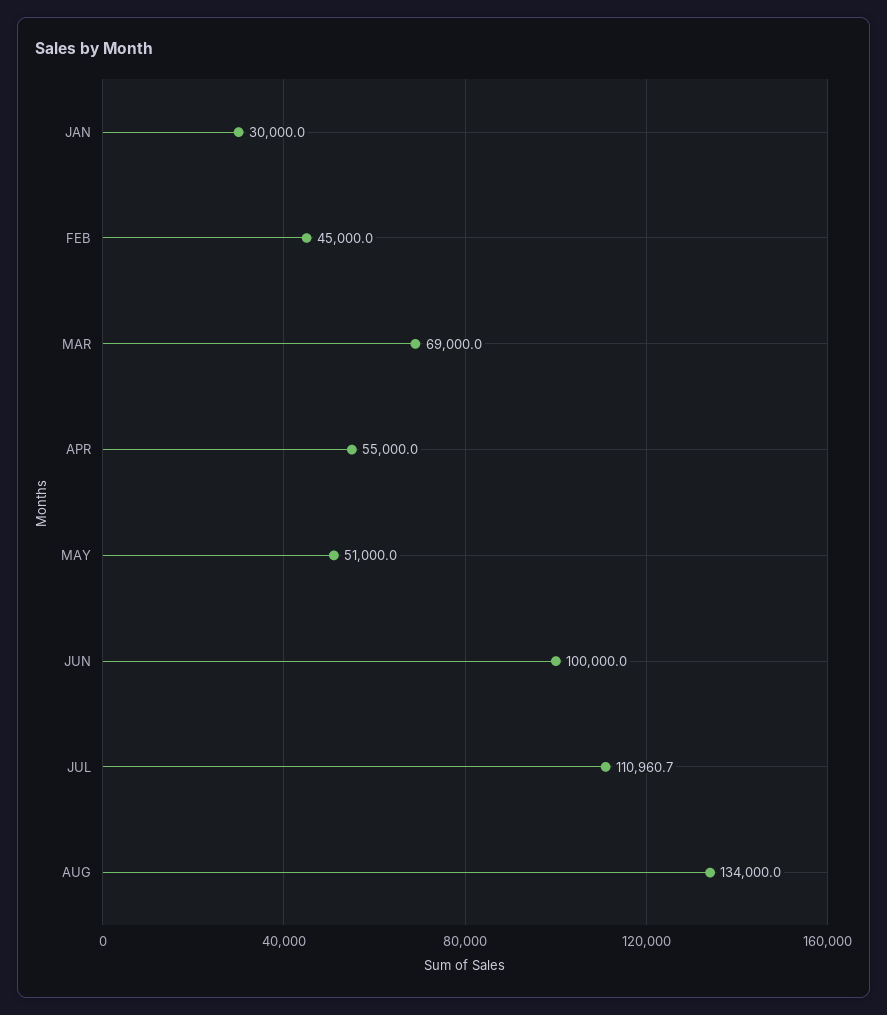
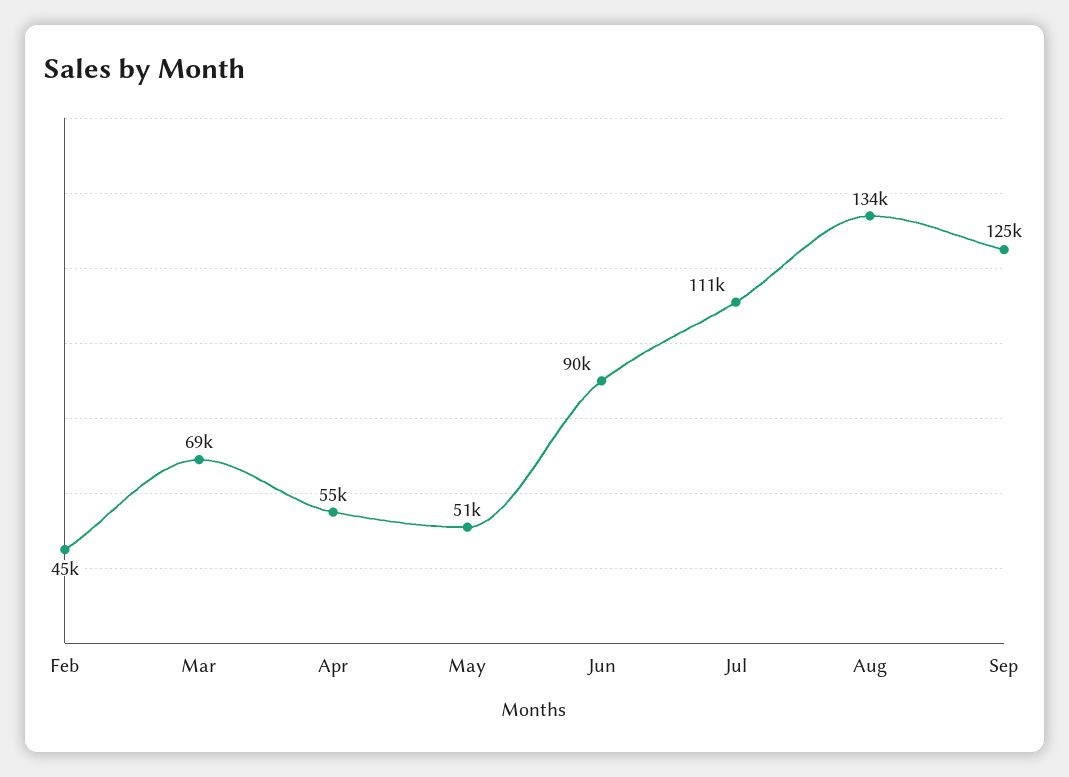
JAN: 30000 -> none
JUN: 100000 -> 90000
Sep: none -> 125000

